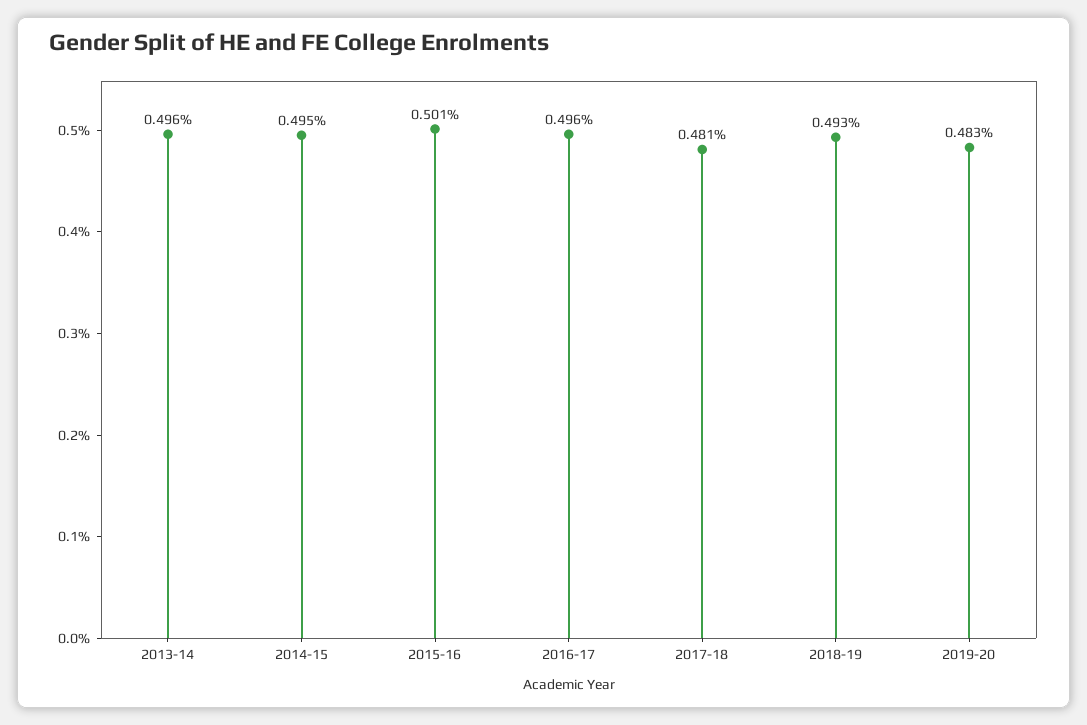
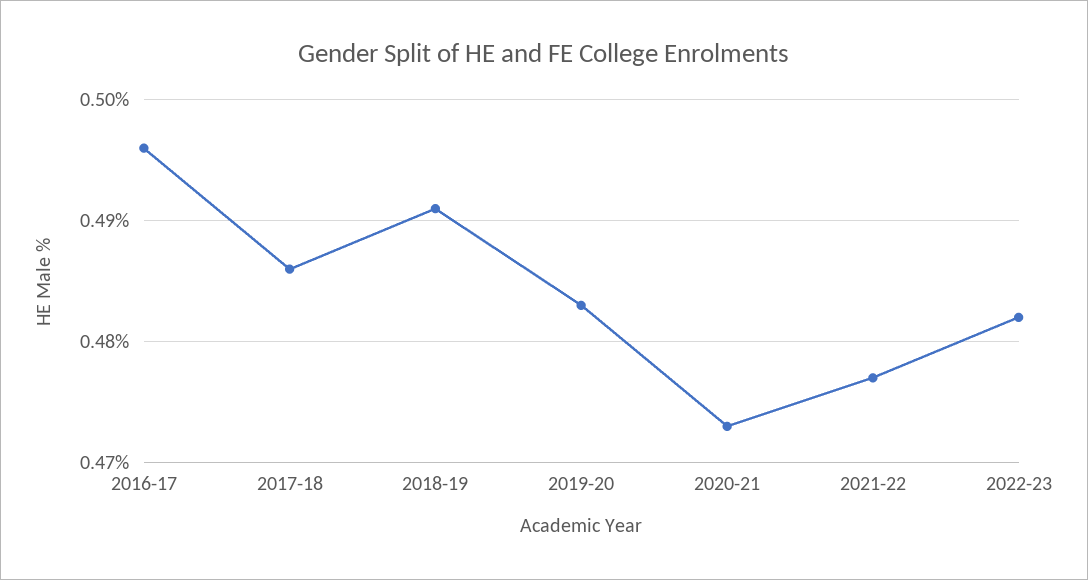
2013-14: 0.496 -> none
2014-15: 0.495 -> none
2015-16: 0.501 -> none
2017-18: 0.481 -> 0.486
2018-19: 0.493 -> 0.491
2020-21: none -> 0.473
2021-22: none -> 0.477
2022-23: none -> 0.482

